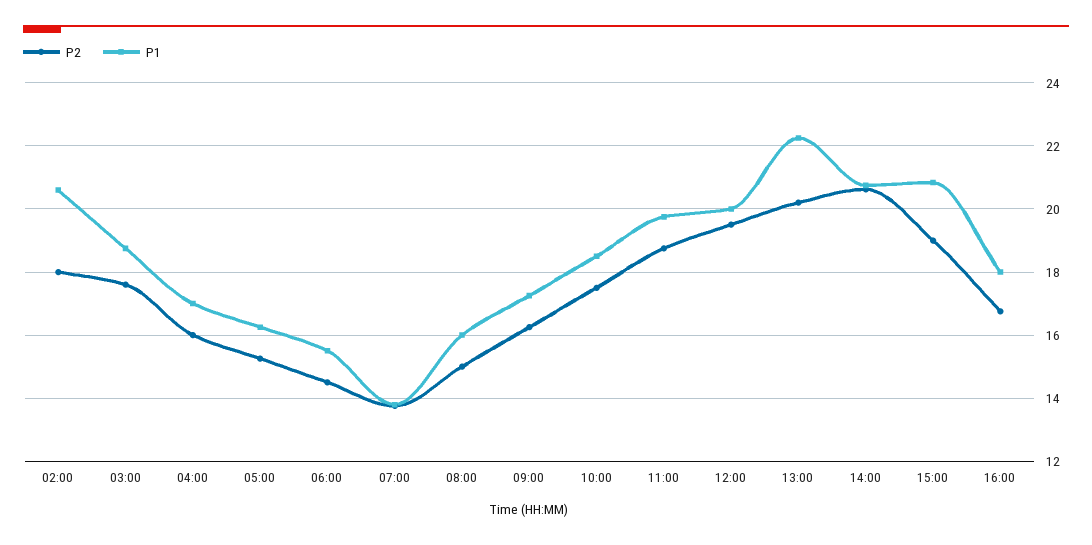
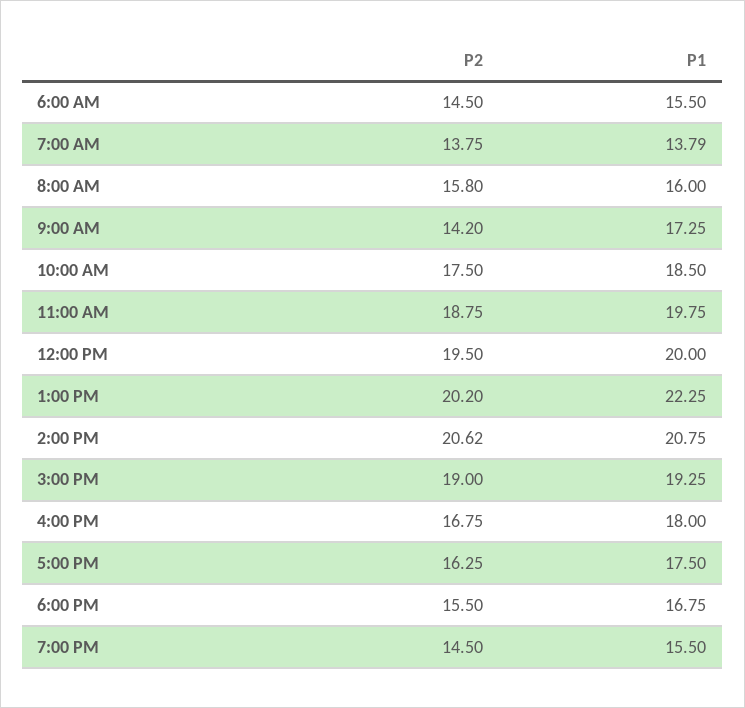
P2, 02:00: 18 -> none
P1, 02:00: 20.6 -> none
P2, 03:00: 17.6 -> none
P1, 03:00: 18.8 -> none
P2, 04:00: 16 -> none
P1, 04:00: 17 -> none
P2, 05:00: 15.2 -> none
P1, 05:00: 16.2 -> none
P2, 08:00: 15 -> 15.8
P2, 09:00: 16.2 -> 14.2
P1, 15:00: 20.8 -> 19.25
P2, 5:00 PM: none -> 16.25
P1, 5:00 PM: none -> 17.5
P2, 6:00 PM: none -> 15.5
P1, 6:00 PM: none -> 16.75
P2, 7:00 PM: none -> 14.5
P1, 7:00 PM: none -> 15.5

